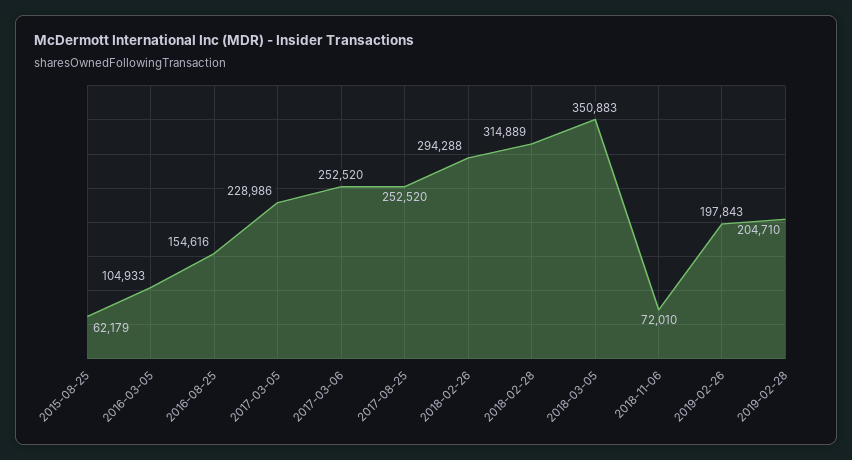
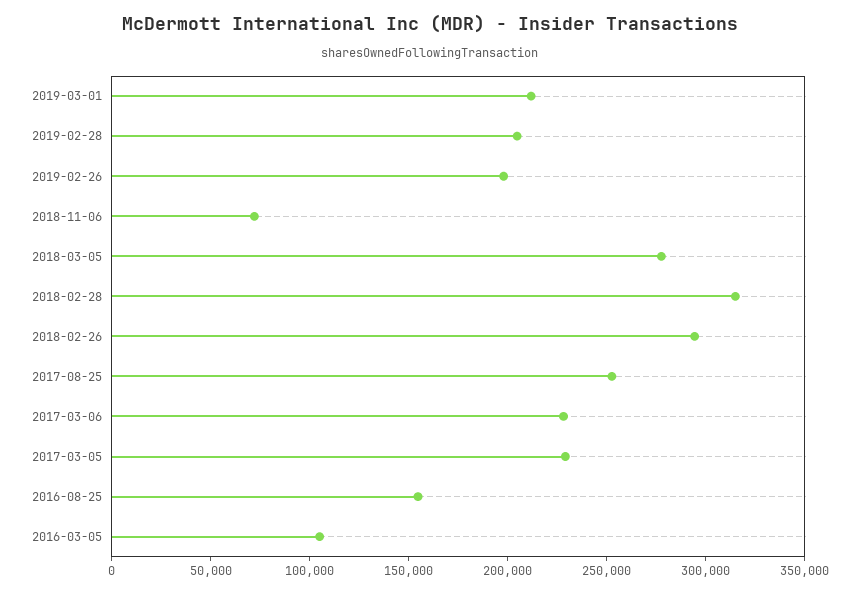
2015-08-25: 62179 -> none
2017-03-06: 252520 -> 230000
2018-03-05: 350883 -> 280000
2019-03-01: none -> 210000

